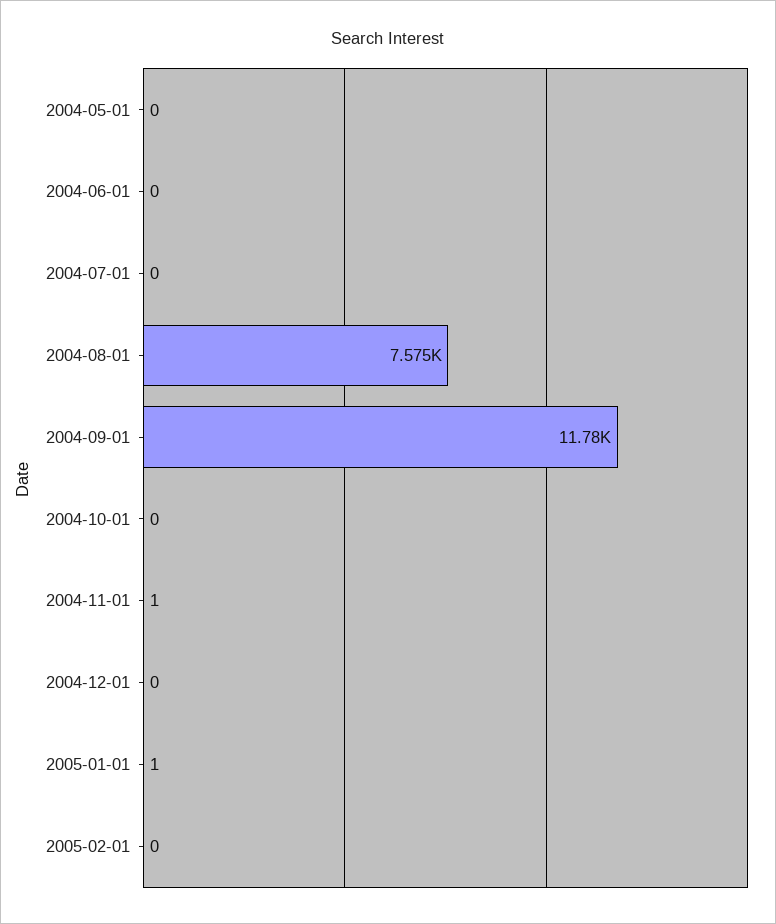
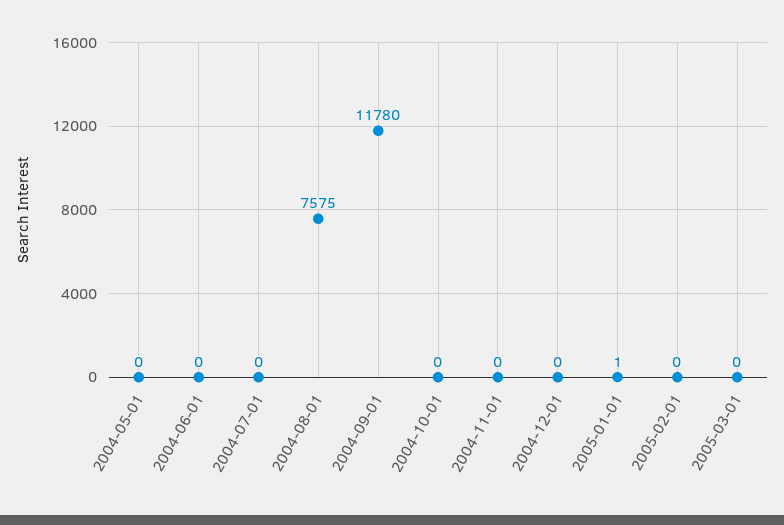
2004-11-01: 1 -> 0
2005-03-01: none -> 0

